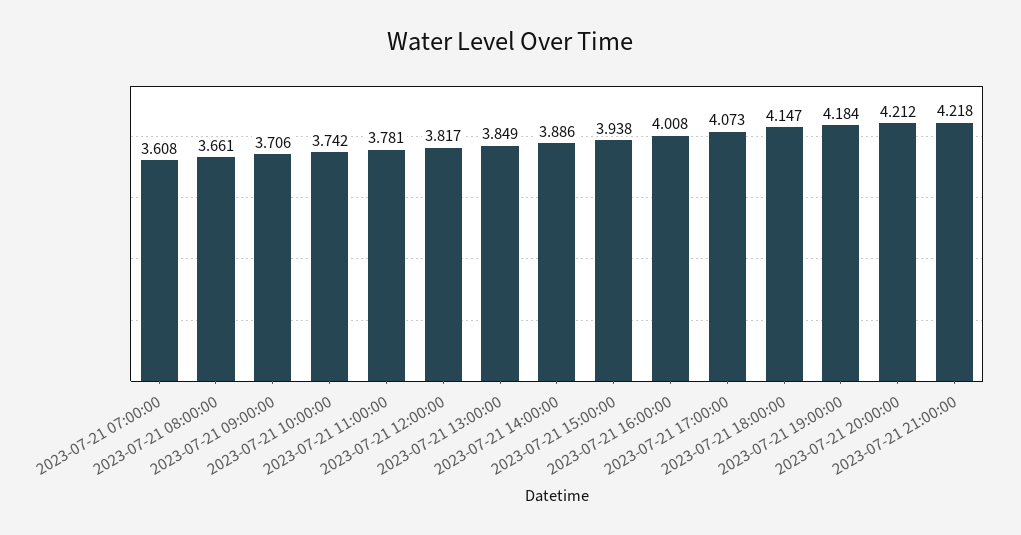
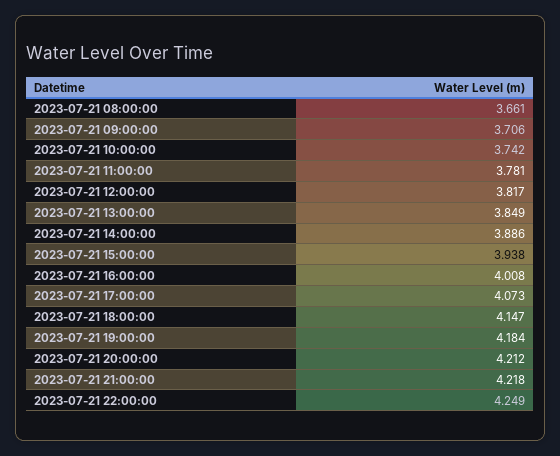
2023-07-21 07:00:00: 3.608 -> none
2023-07-21 22:00:00: none -> 4.249

